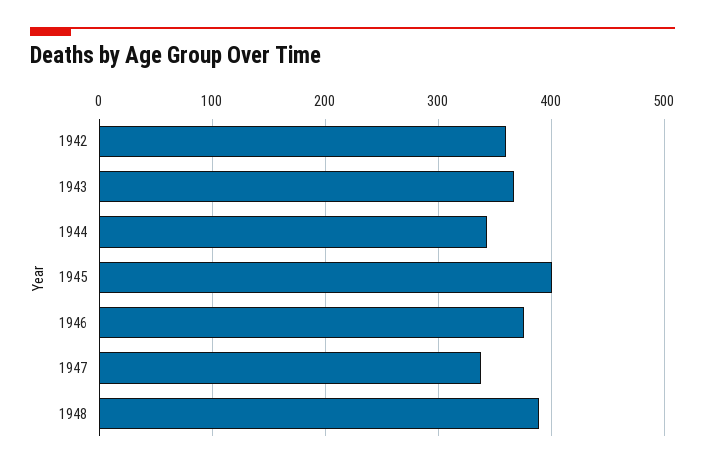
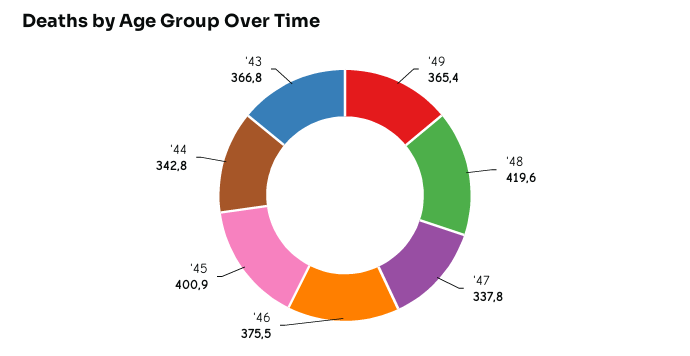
1942: 360 -> none
1948: 390 -> 419.6
'49: none -> 365.4

